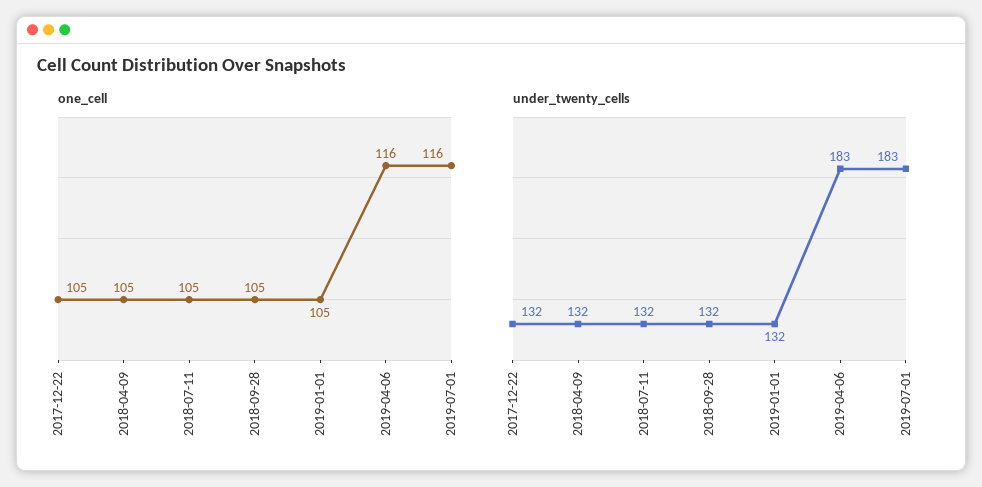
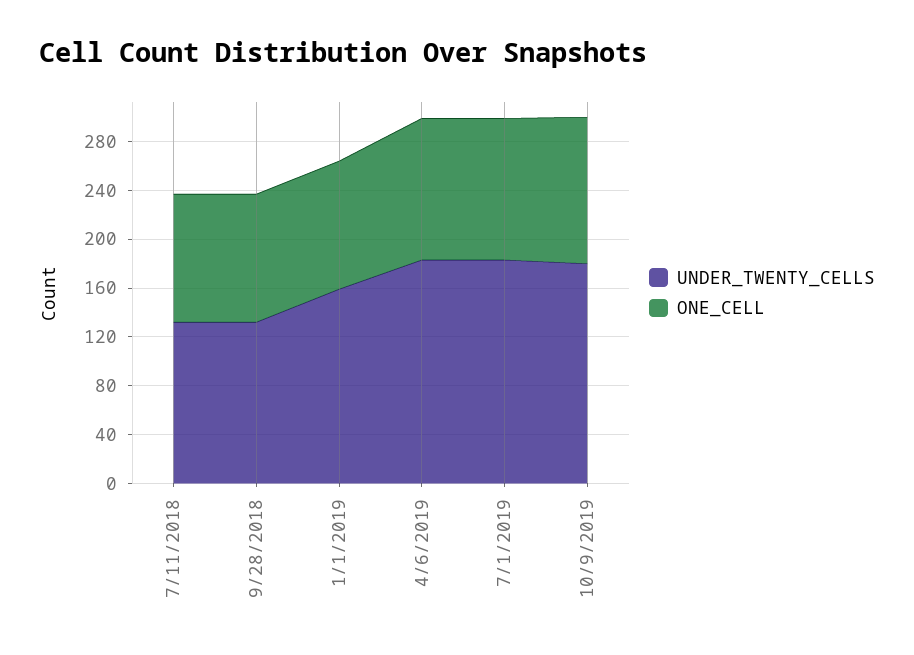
one_cell, 2017-12-22: 105 -> none
one_cell, 2018-04-09: 105 -> none
under_twenty_cells, 2017-12-22: 132 -> none
under_twenty_cells, 2018-04-09: 132 -> none
under_twenty_cells, 2019-01-01: 132 -> 160
under_twenty_cells, 10/9/2019: none -> 180
one_cell, 10/9/2019: none -> 120

